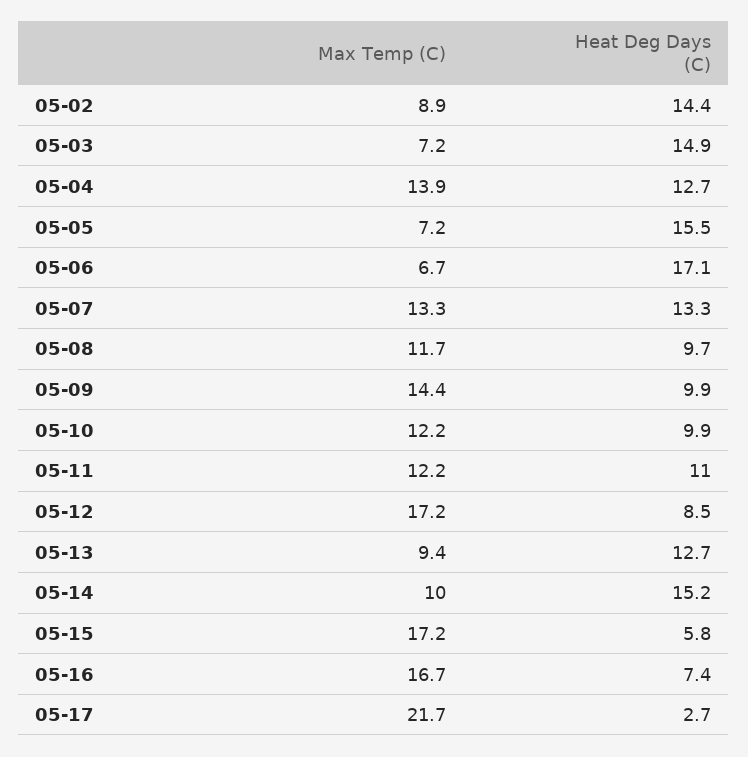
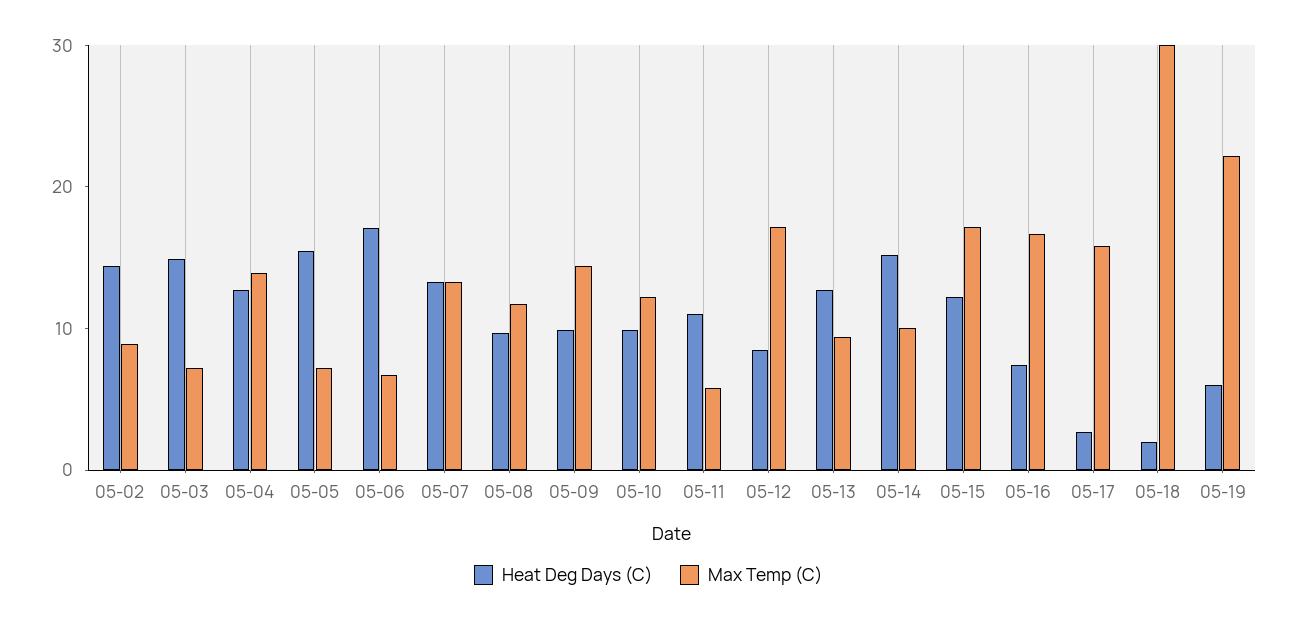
Max Temp (C), 05-11: 12.2 -> 6
Heat Deg Days (C), 05-15: 5.8 -> 12
Max Temp (C), 05-17: 21.7 -> 16
Heat Deg Days (C), 05-18: none -> 2
Max Temp (C), 05-18: none -> 30
Heat Deg Days (C), 05-19: none -> 6
Max Temp (C), 05-19: none -> 22

